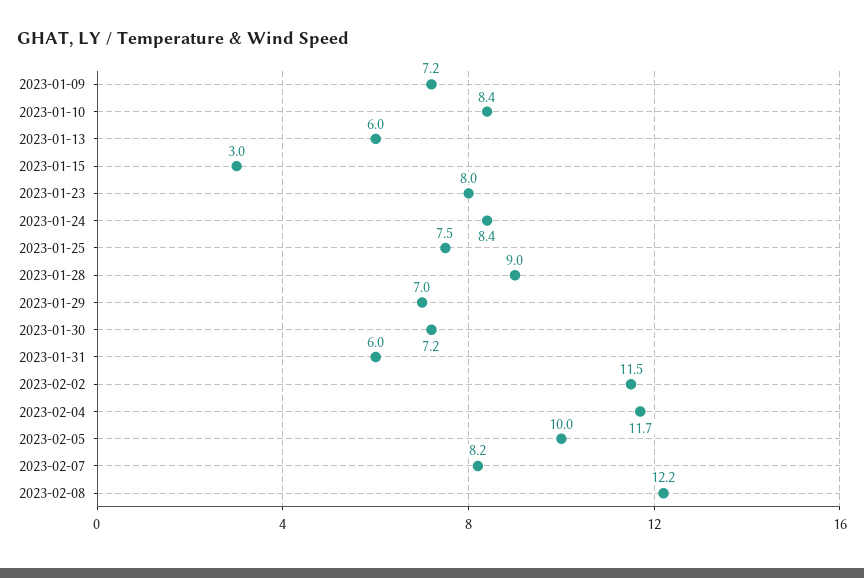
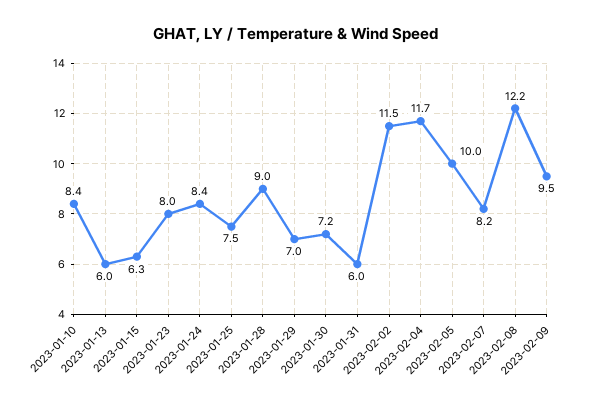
2023-01-09: 7.2 -> none
2023-01-15: 3 -> 6.3
2023-02-09: none -> 9.5

